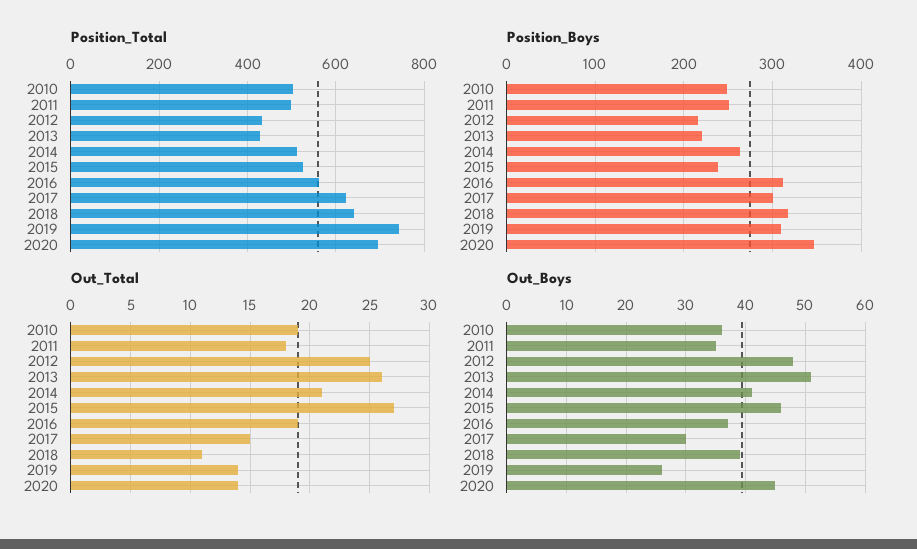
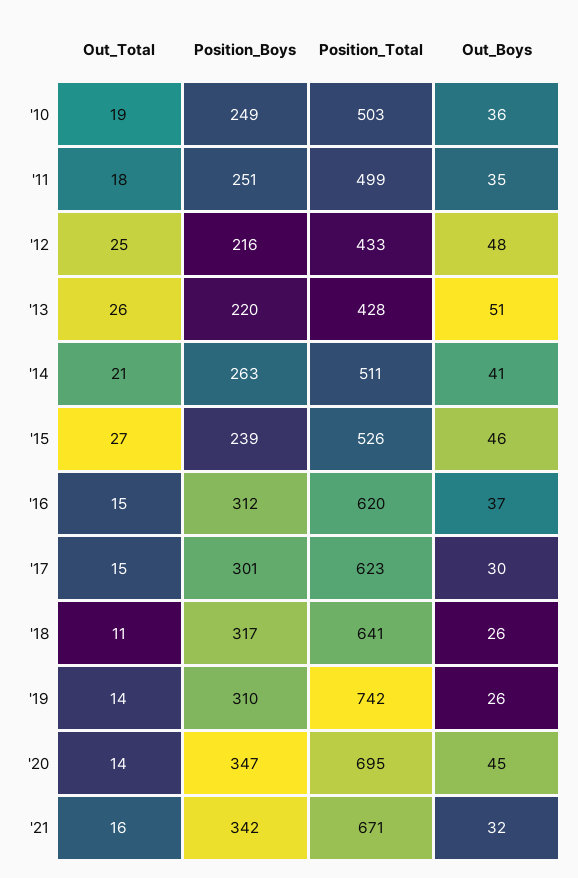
Position_Total, 2016: 560 -> 620
Out_Total, 2016: 19 -> 15
Out_Boys, 2018: 40 -> 26
Out_Total, '21: none -> 16
Position_Boys, '21: none -> 342
Position_Total, '21: none -> 671
Out_Boys, '21: none -> 32

